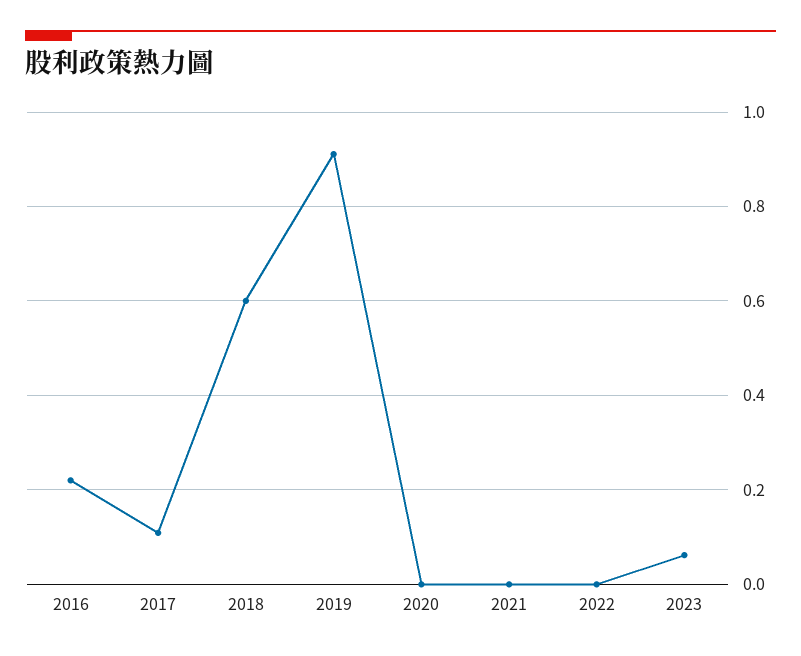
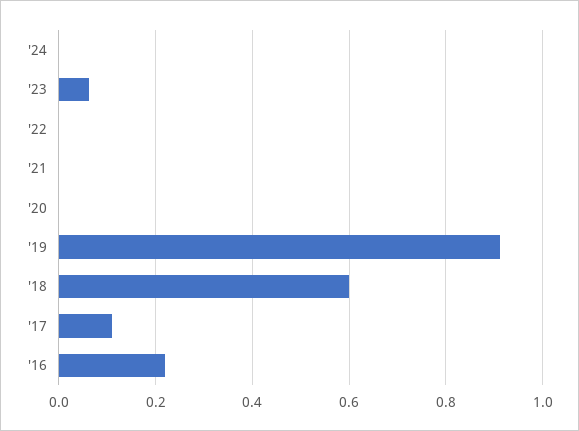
'24: none -> 0

